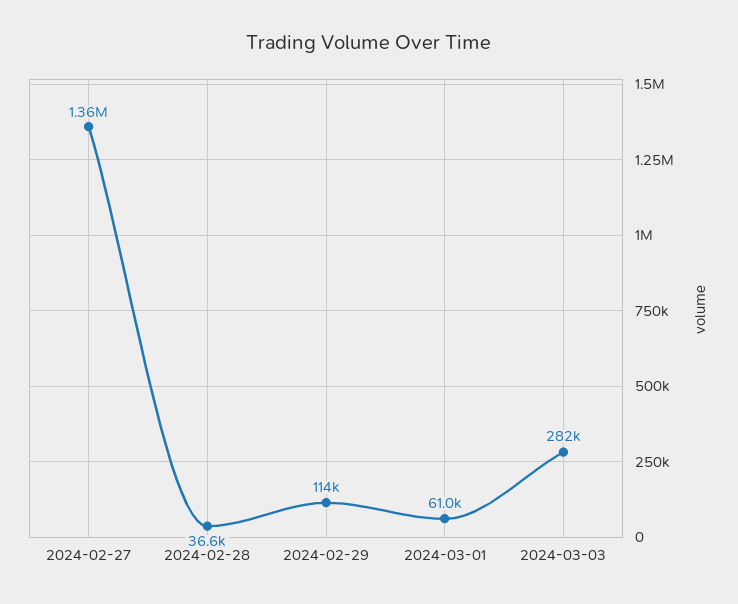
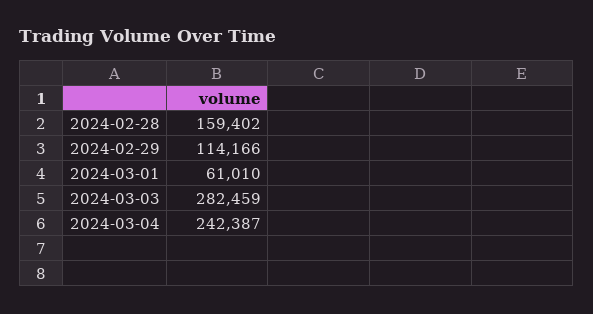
2024-02-27: 1360000 -> none
2024-02-28: 36600 -> 159402
2024-03-04: none -> 242387

